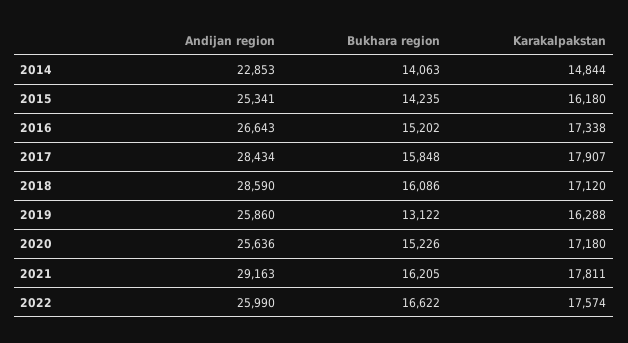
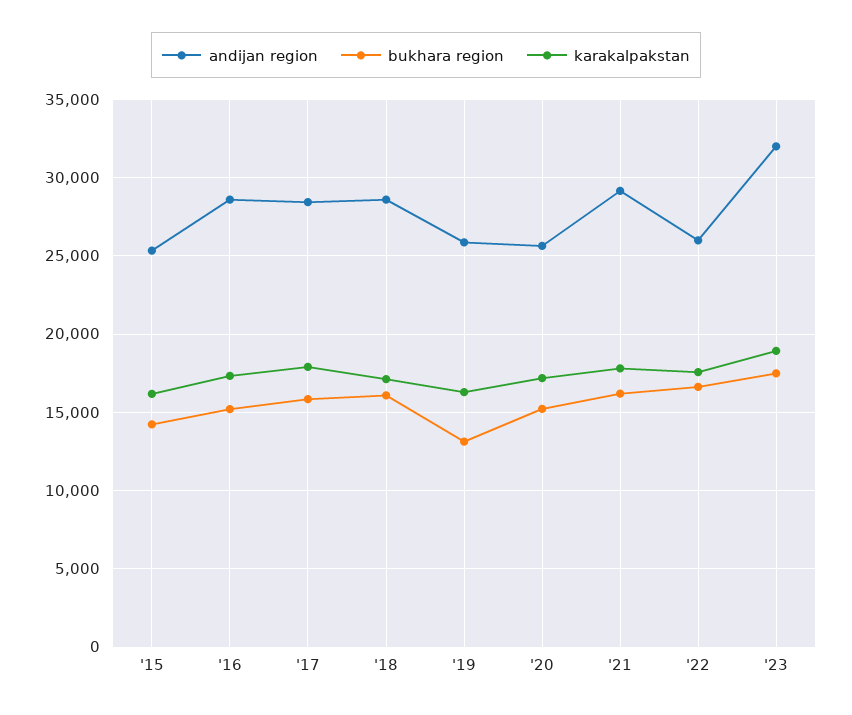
Andijan region, 2014: 22853 -> none
Bukhara region, 2014: 14063 -> none
Karakalpakstan, 2014: 14844 -> none
Andijan region, 2016: 26643 -> 28500
Andijan region, '23: none -> 32000
Bukhara region, '23: none -> 17500
Karakalpakstan, '23: none -> 19000

